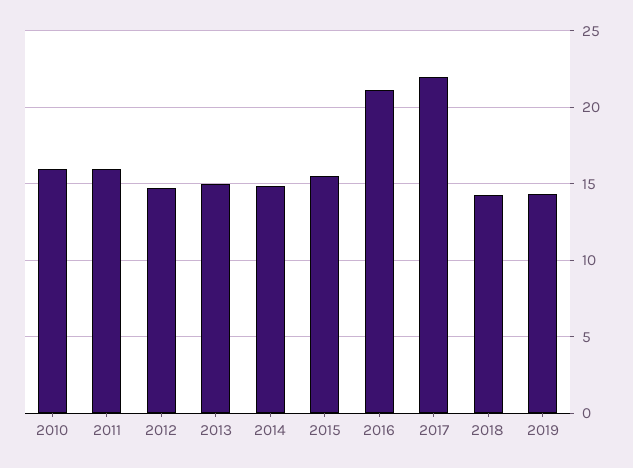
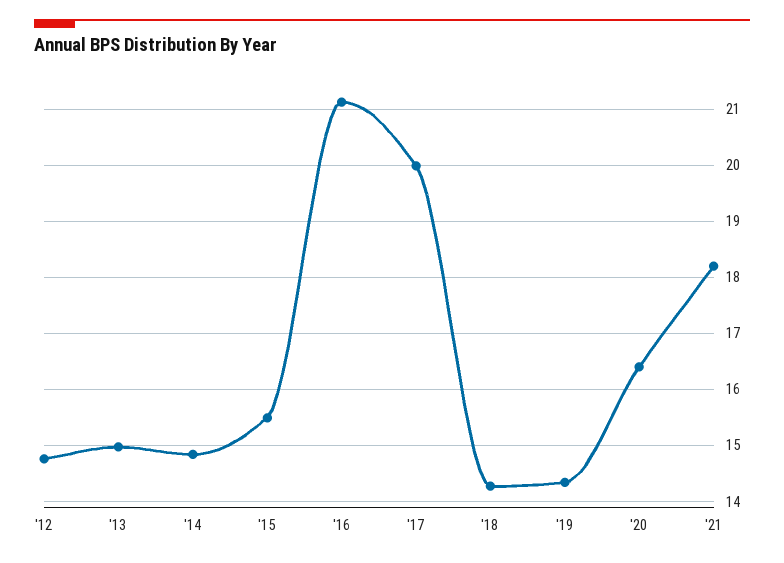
2010: 16 -> none
2011: 16 -> none
2017: 22 -> 20
'20: none -> 16.4
'21: none -> 18.2

